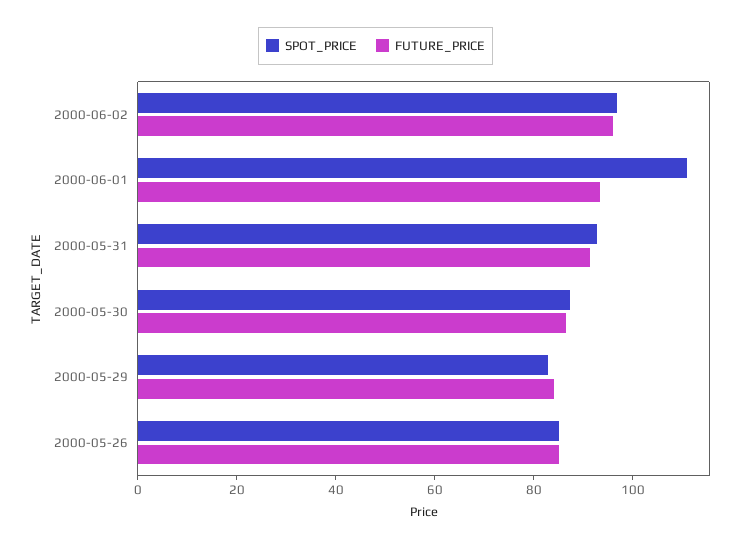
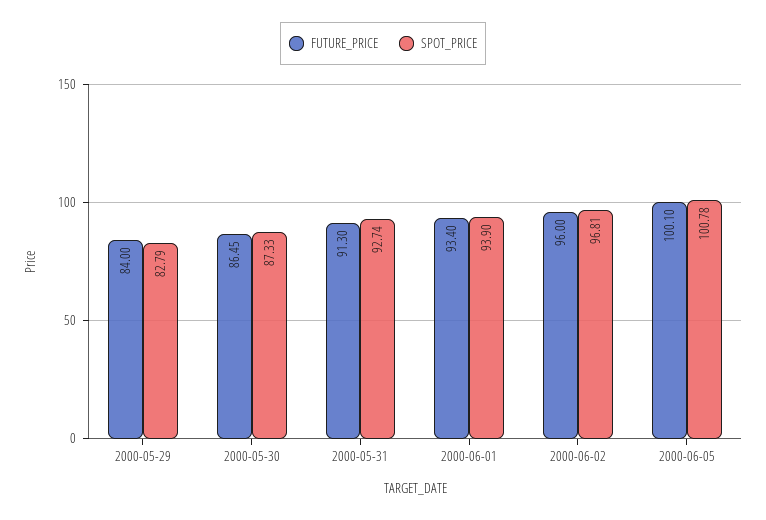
SPOT_PRICE, 2000-06-01: 110 -> 93.9
SPOT_PRICE, 2000-05-26: 85 -> none
FUTURE_PRICE, 2000-05-26: 85 -> none
FUTURE_PRICE, 2000-06-05: none -> 100.1
SPOT_PRICE, 2000-06-05: none -> 100.78

